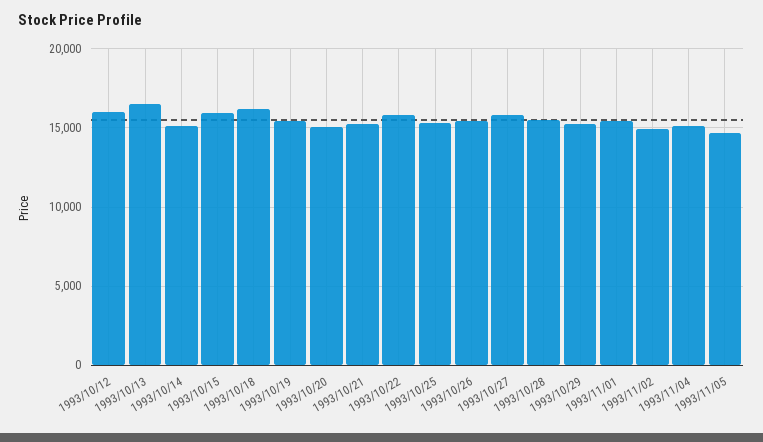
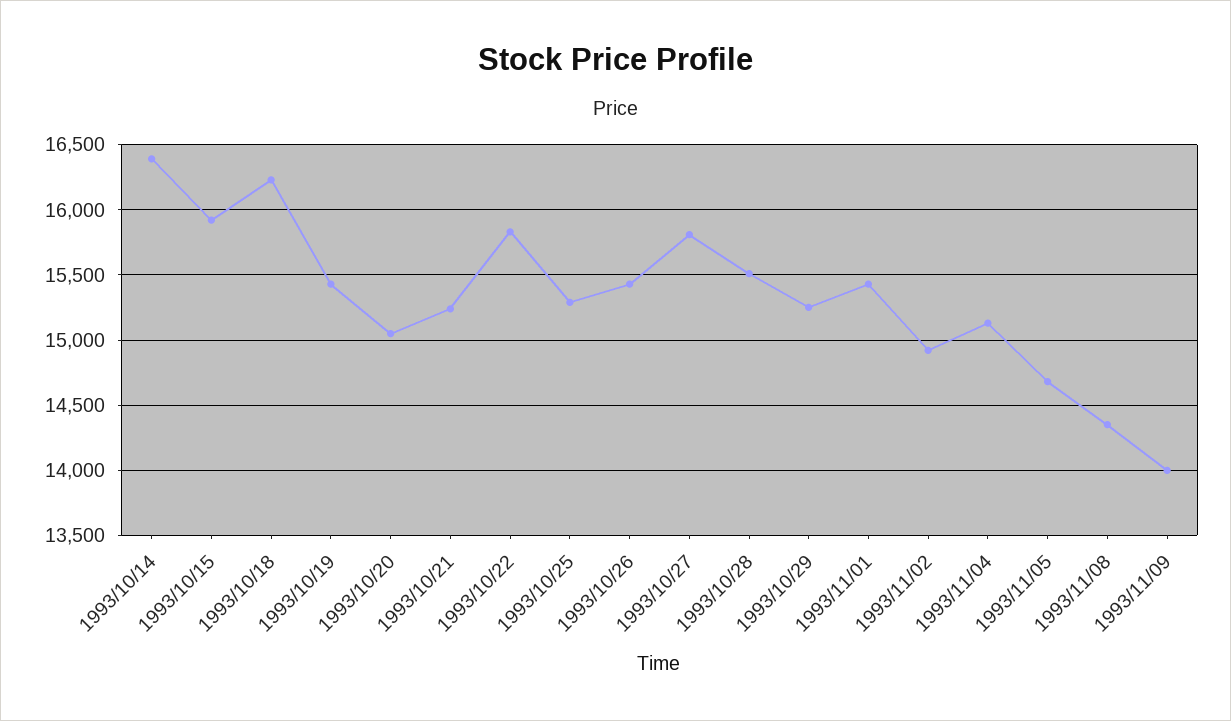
1993/10/12: 16000 -> none
1993/10/13: 16500 -> none
1993/10/14: 15000 -> 16400
1993/11/08: none -> 14350
1993/11/09: none -> 14000

